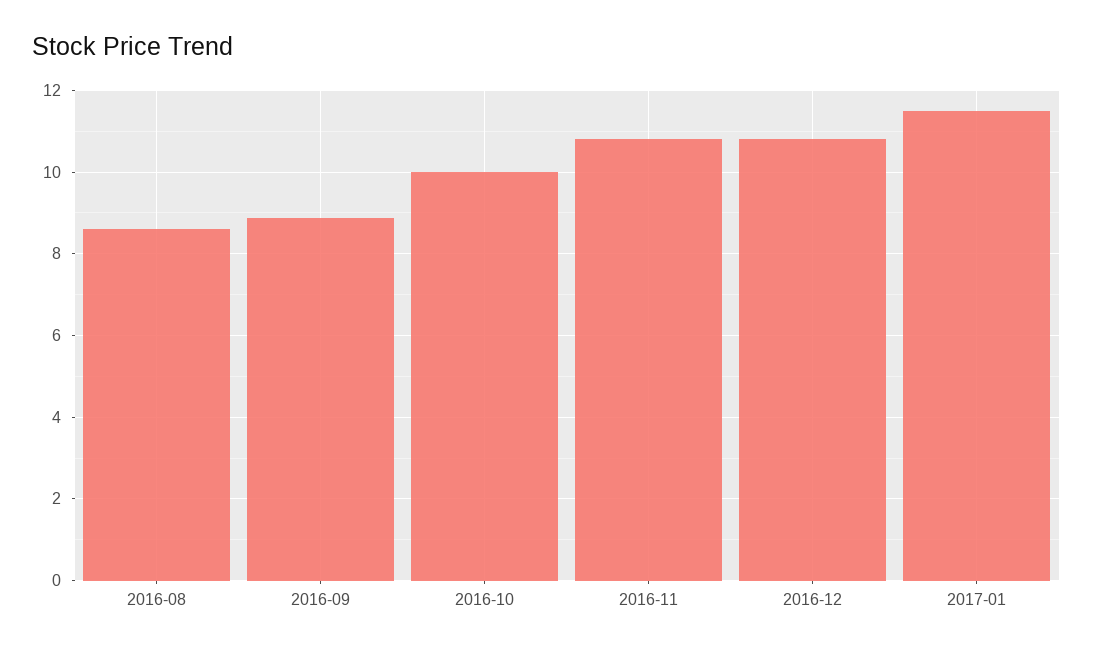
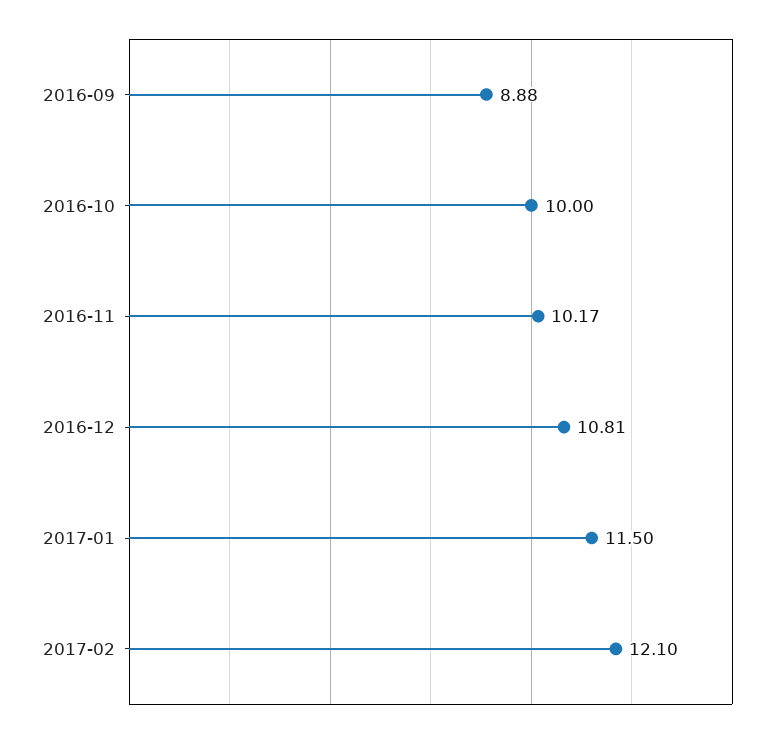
2016-08: 8.6 -> none
2016-11: 10.8 -> 10.17
2017-02: none -> 12.1

